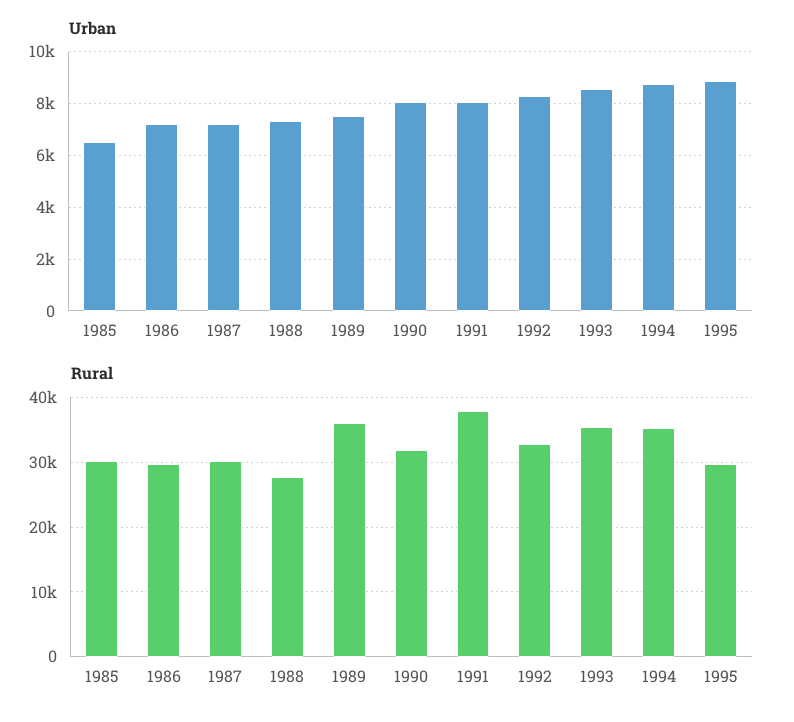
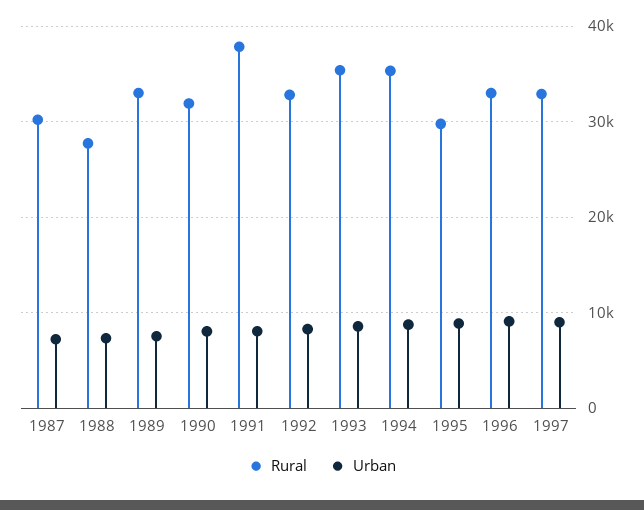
Urban, 1985: 6500 -> none
Urban, 1986: 7250 -> none
Rural, 1985: 30000 -> none
Rural, 1986: 30000 -> none
Rural, 1989: 36000 -> 33000
Rural, 1996: none -> 33000
Urban, 1996: none -> 9000
Rural, 1997: none -> 33000
Urban, 1997: none -> 9000

